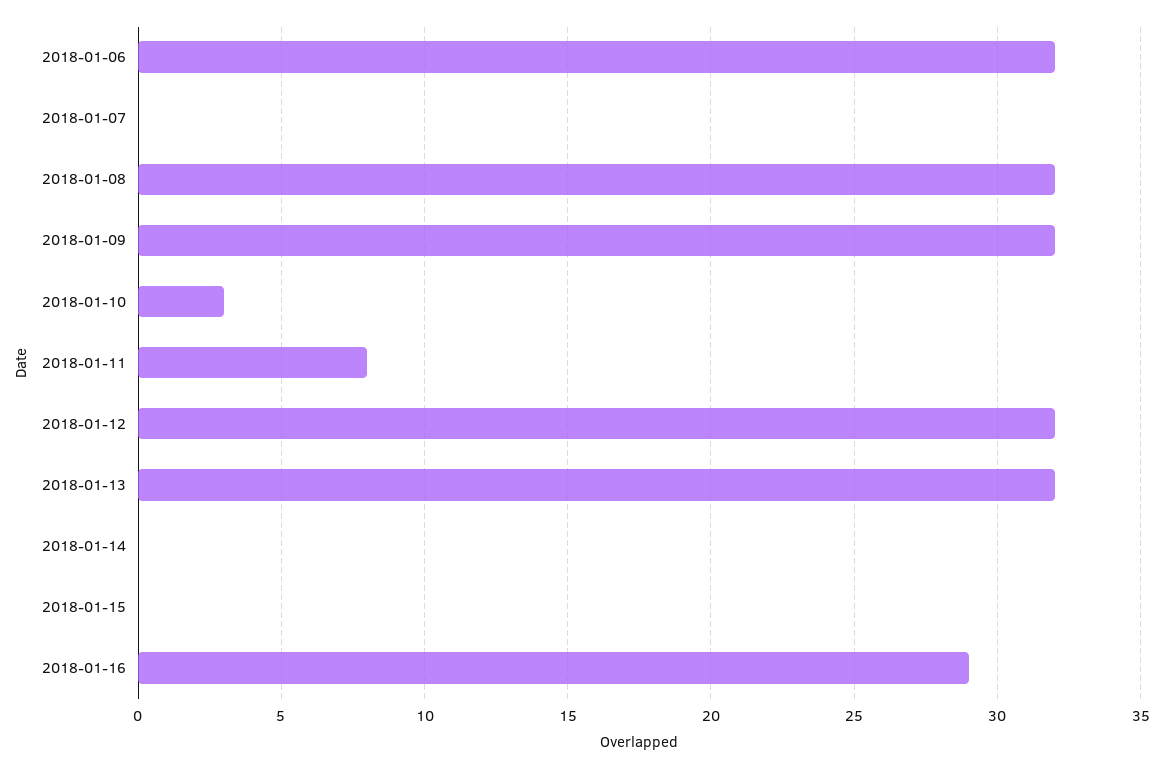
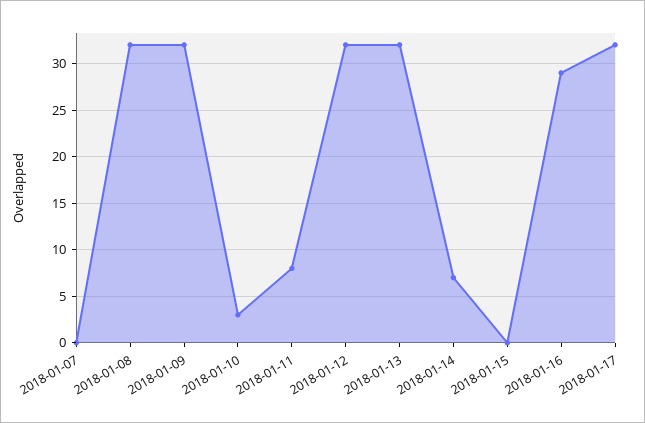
2018-01-06: 32 -> none
2018-01-14: 0 -> 7
2018-01-17: none -> 32

